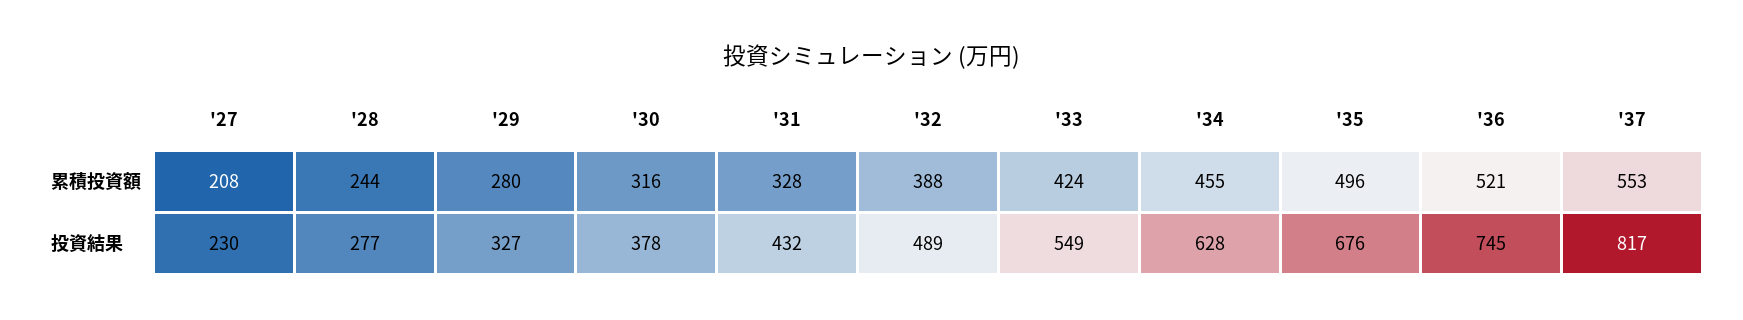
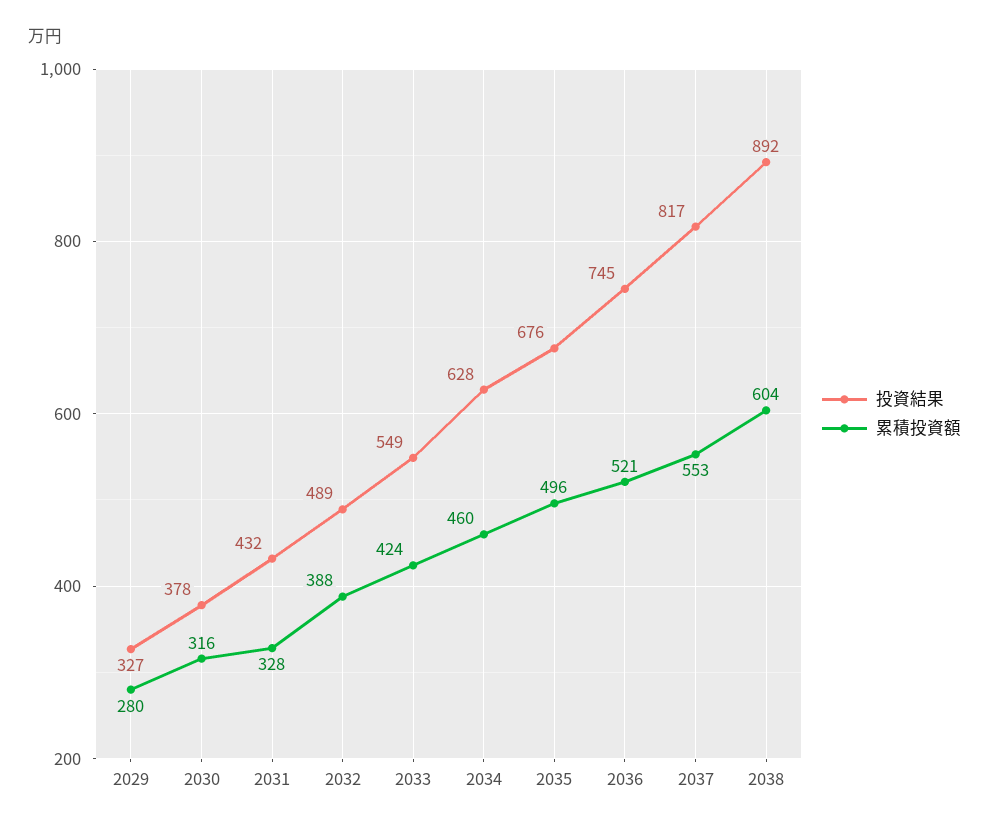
累積投資額, '27: 208 -> none
累積投資額, '28: 244 -> none
累積投資額, '34: 455 -> 460
投資結果, '27: 230 -> none
投資結果, '28: 277 -> none
投資結果, 2038: none -> 892
累積投資額, 2038: none -> 604

